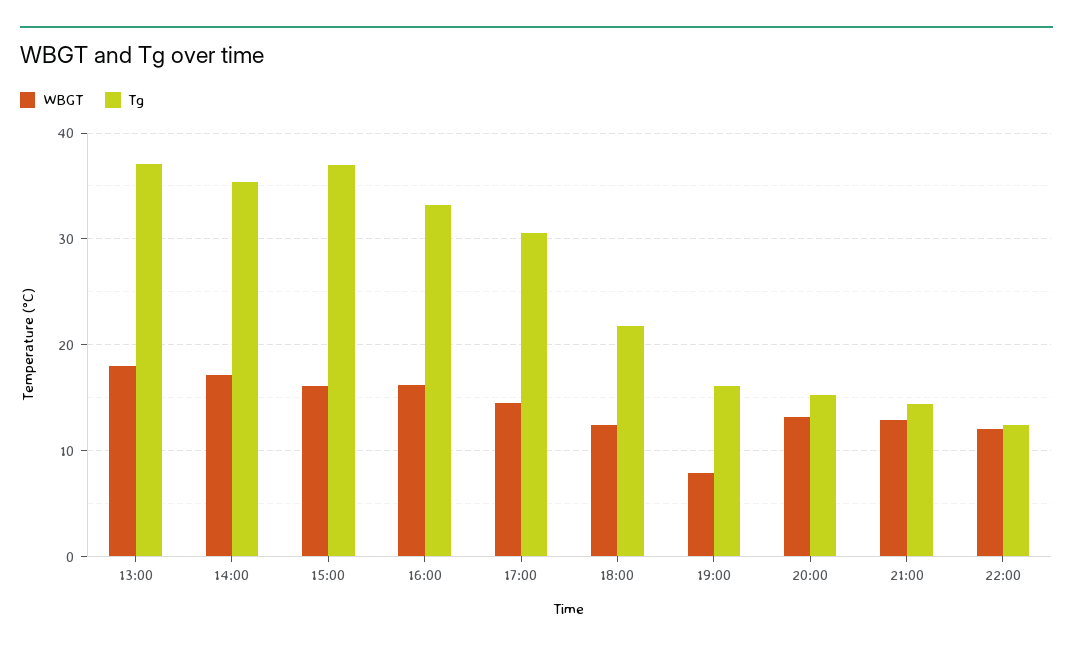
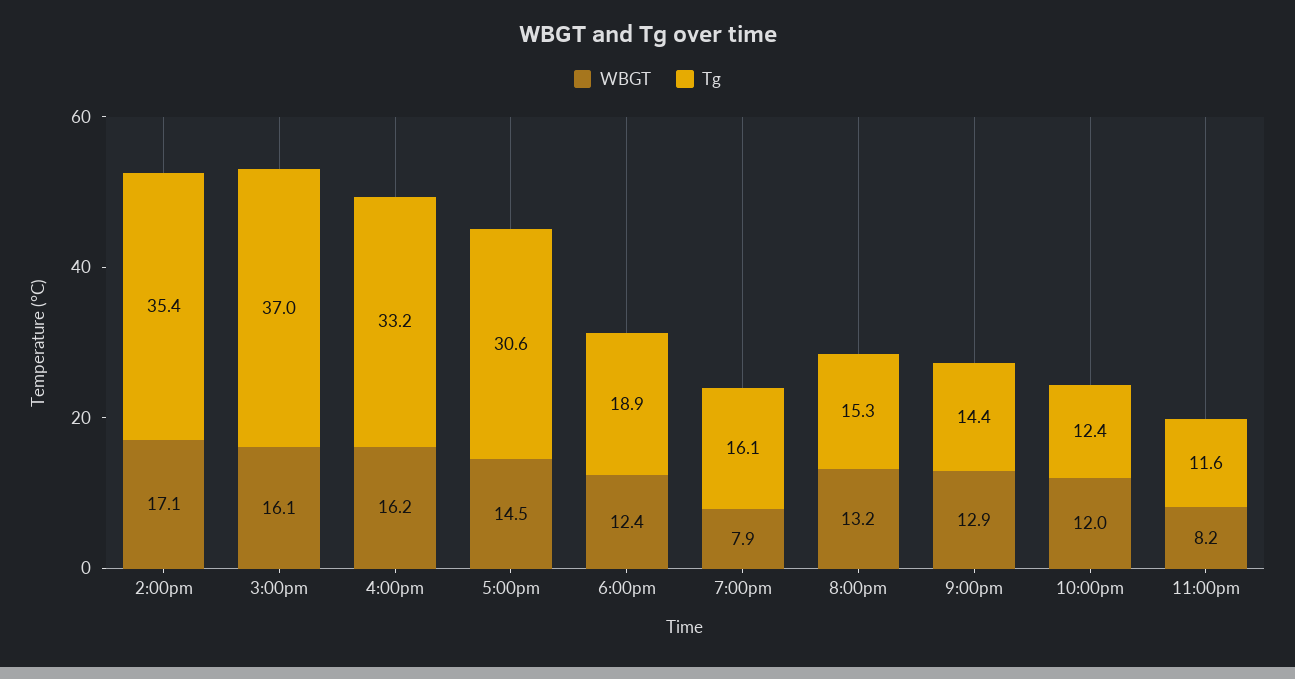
WBGT, 13:00: 18 -> none
Tg, 13:00: 37 -> none
Tg, 18:00: 22 -> 18.9
WBGT, 11:00pm: none -> 8.2
Tg, 11:00pm: none -> 11.6

